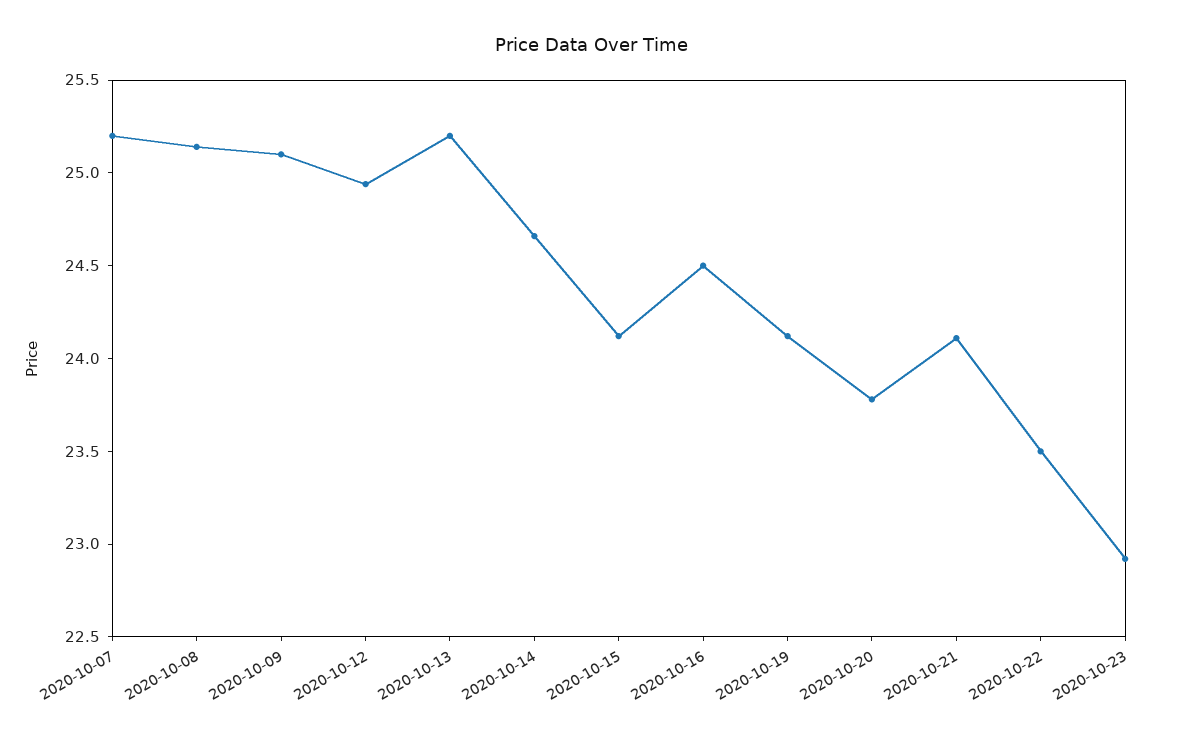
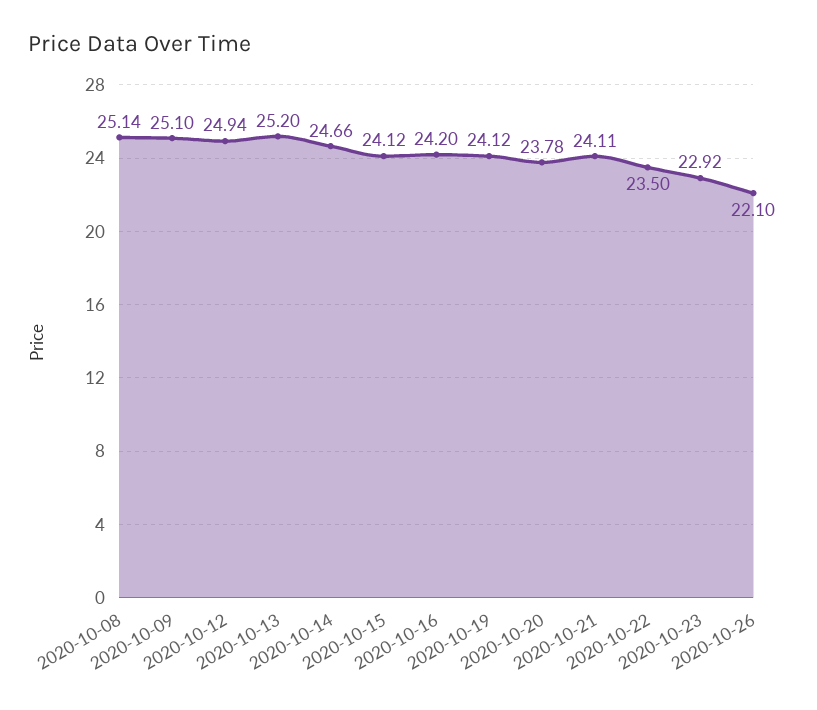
2020-10-07: 25.2 -> none
2020-10-16: 24.5 -> 24.2
2020-10-26: none -> 22.1

